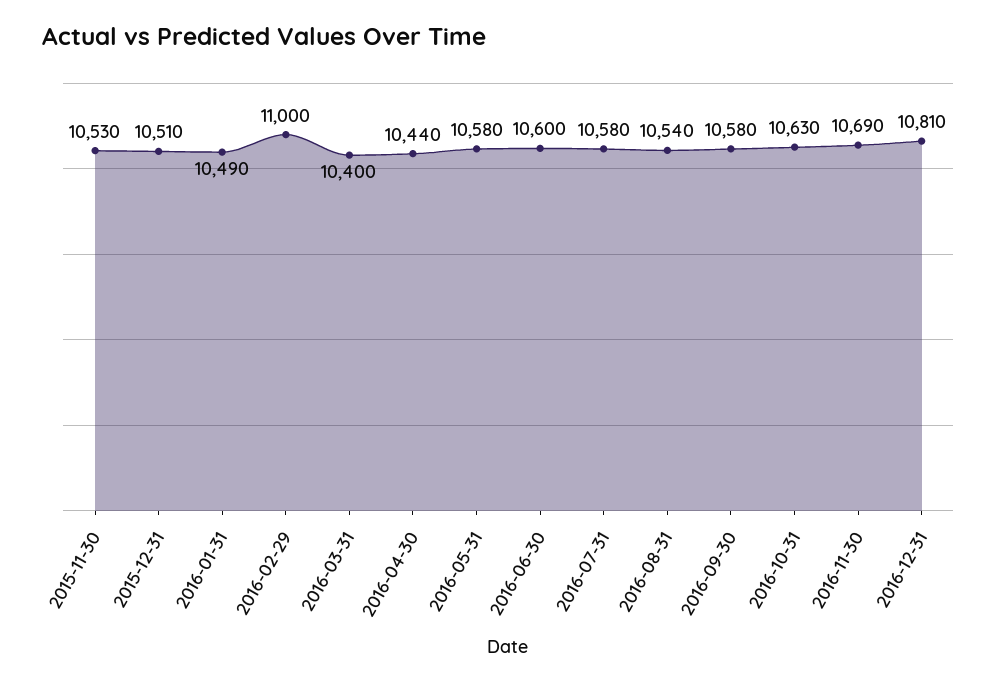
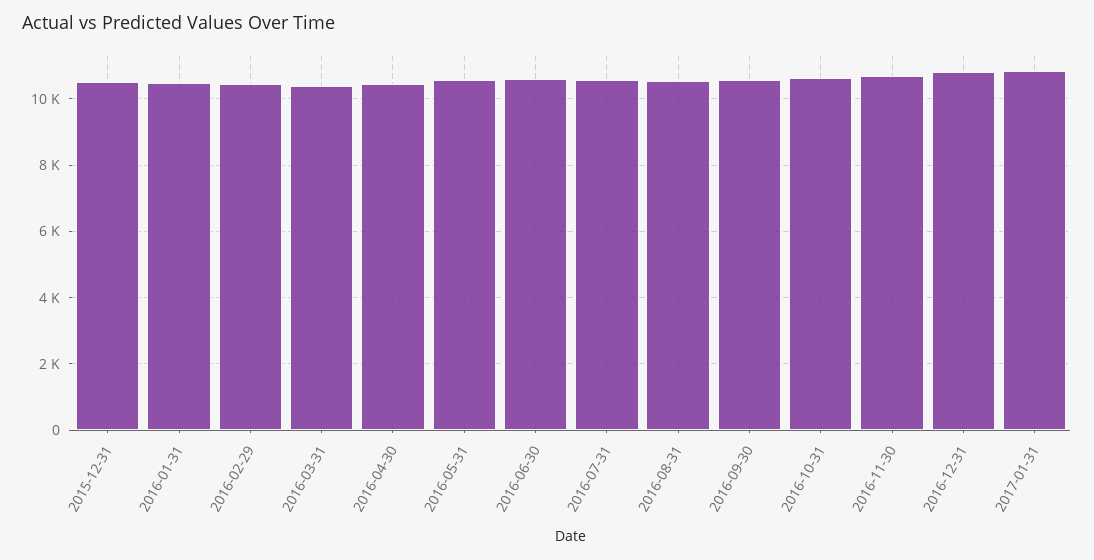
2015-11-30: 10530 -> none
2016-02-29: 11000 -> 10400
2017-01-31: none -> 10800

